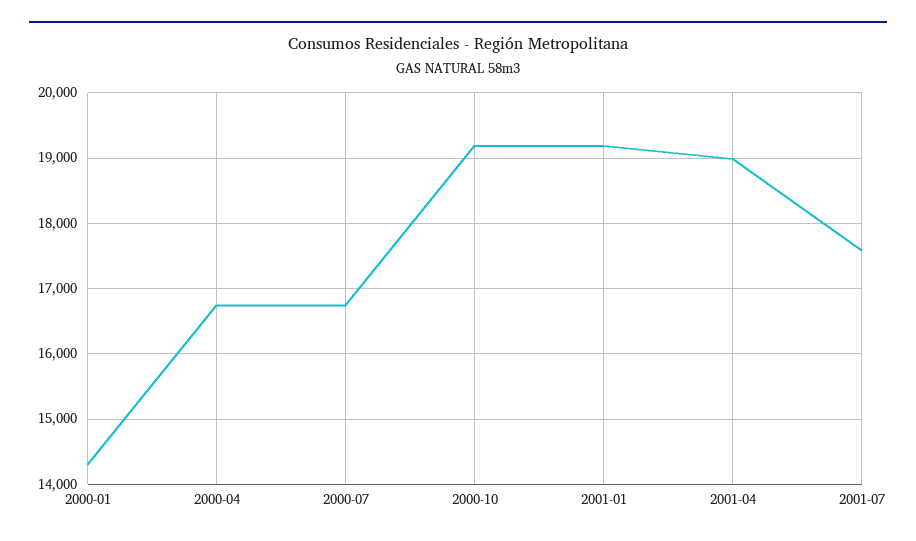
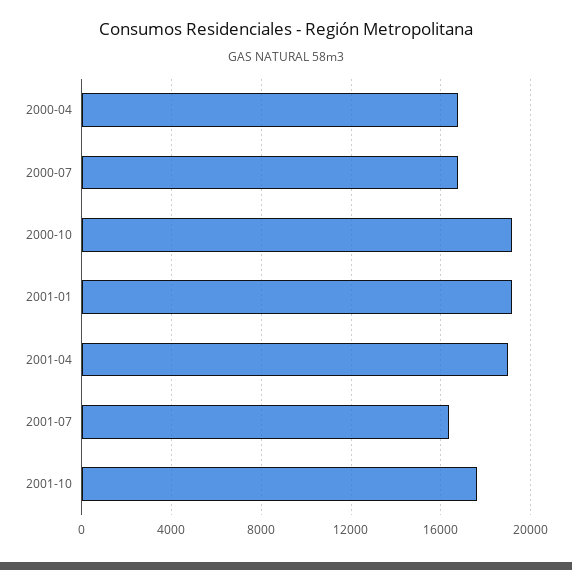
2000-01: 14300 -> none
2001-07: 17600 -> 16500
2001-10: none -> 17500

